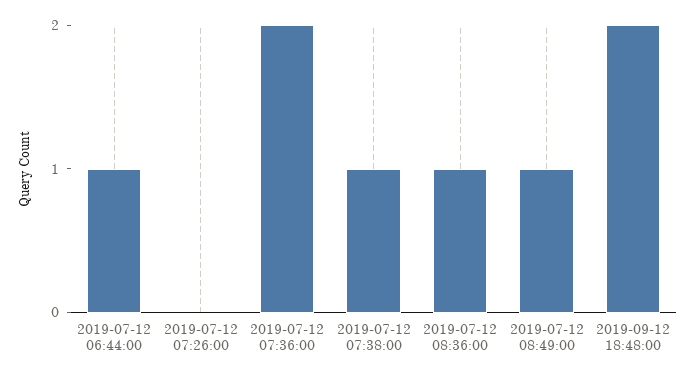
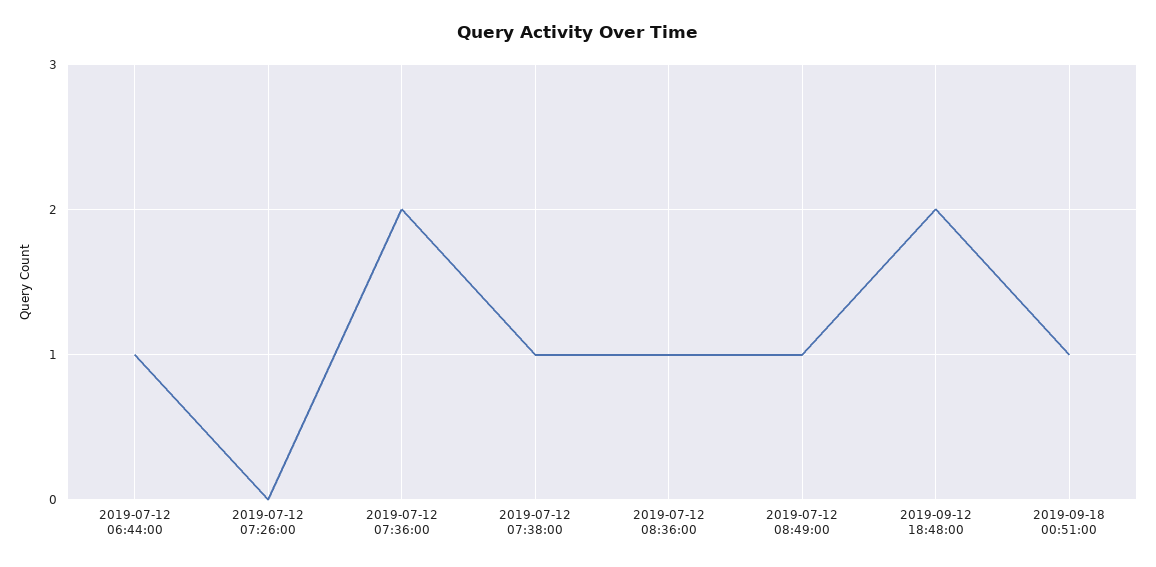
2019-09-18 00:51:00: none -> 1

